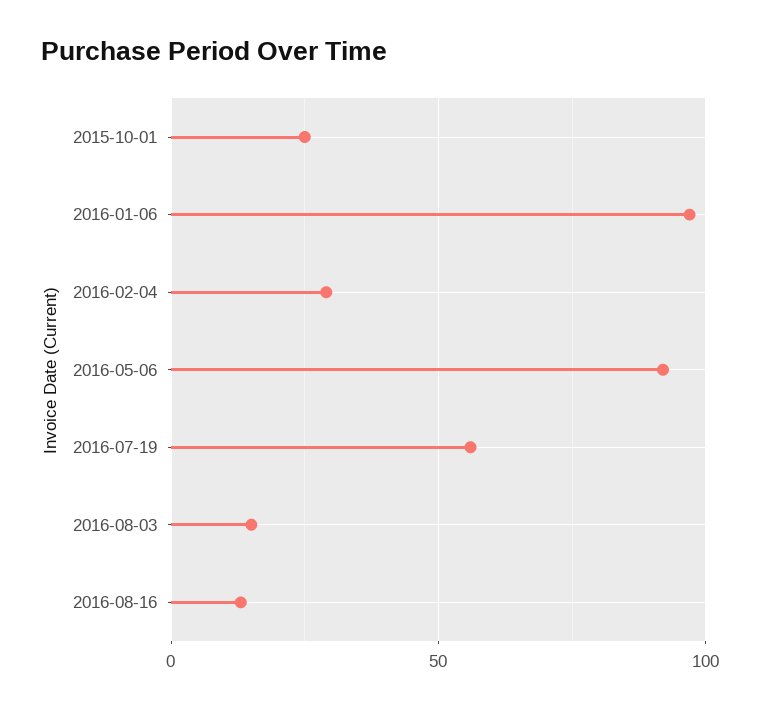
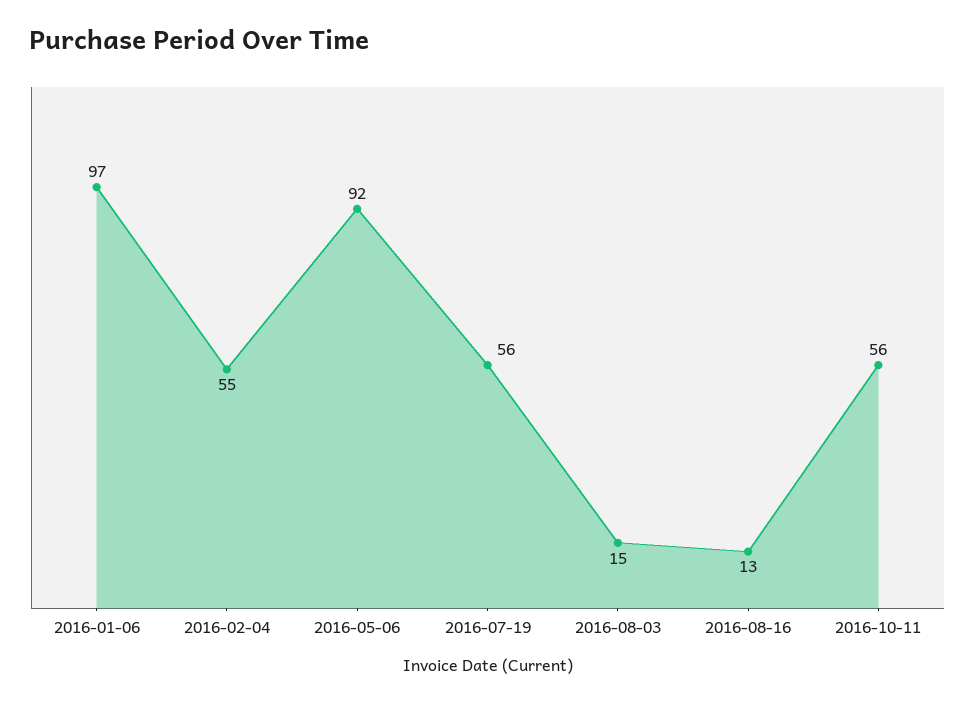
2015-10-01: 25 -> none
2016-02-04: 30 -> 55
2016-10-11: none -> 56

